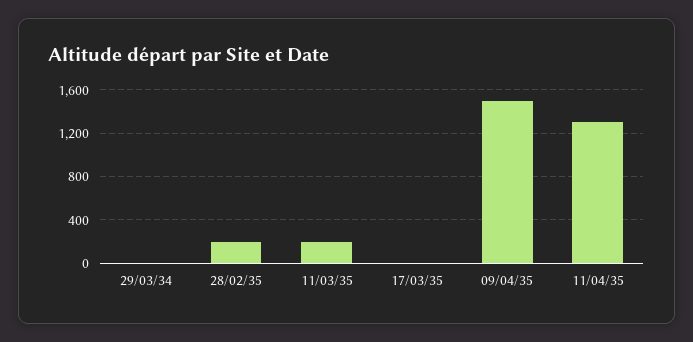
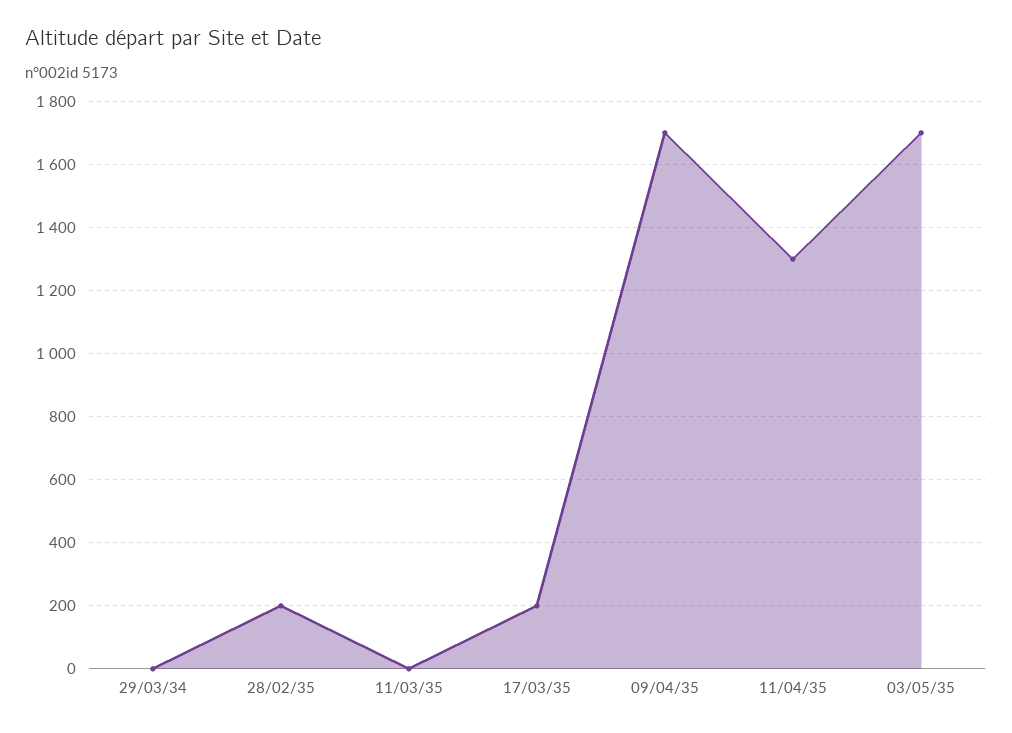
11/03/35: 200 -> 0
17/03/35: 0 -> 200
09/04/35: 1500 -> 1700
03/05/35: none -> 1700

